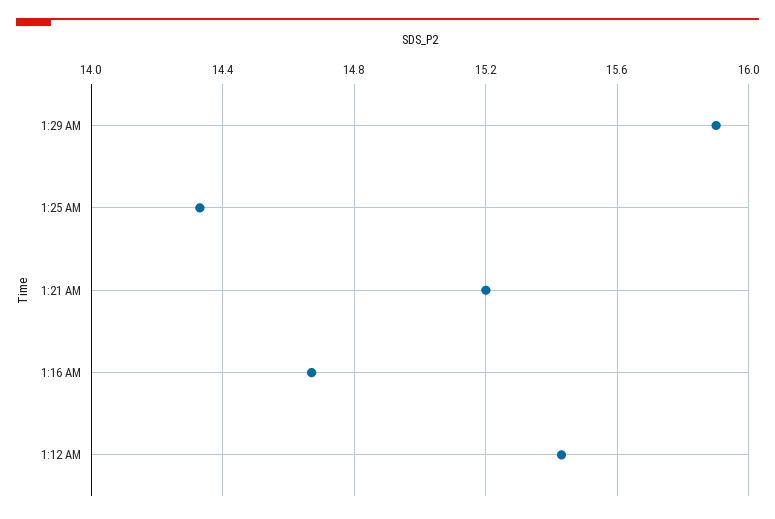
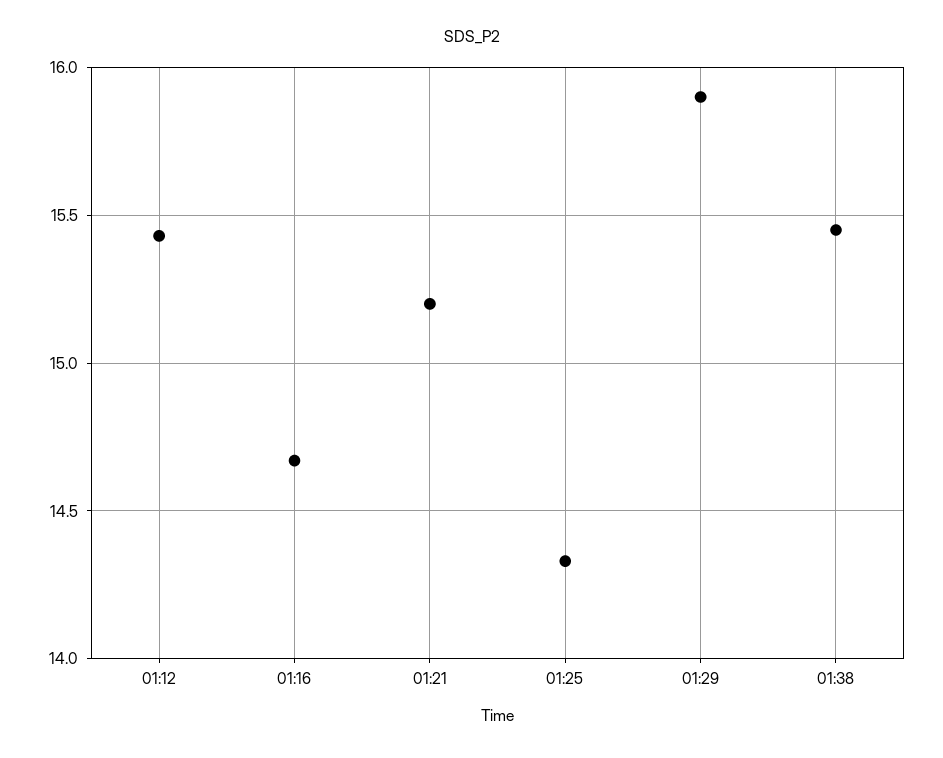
01:38: none -> 15.45

